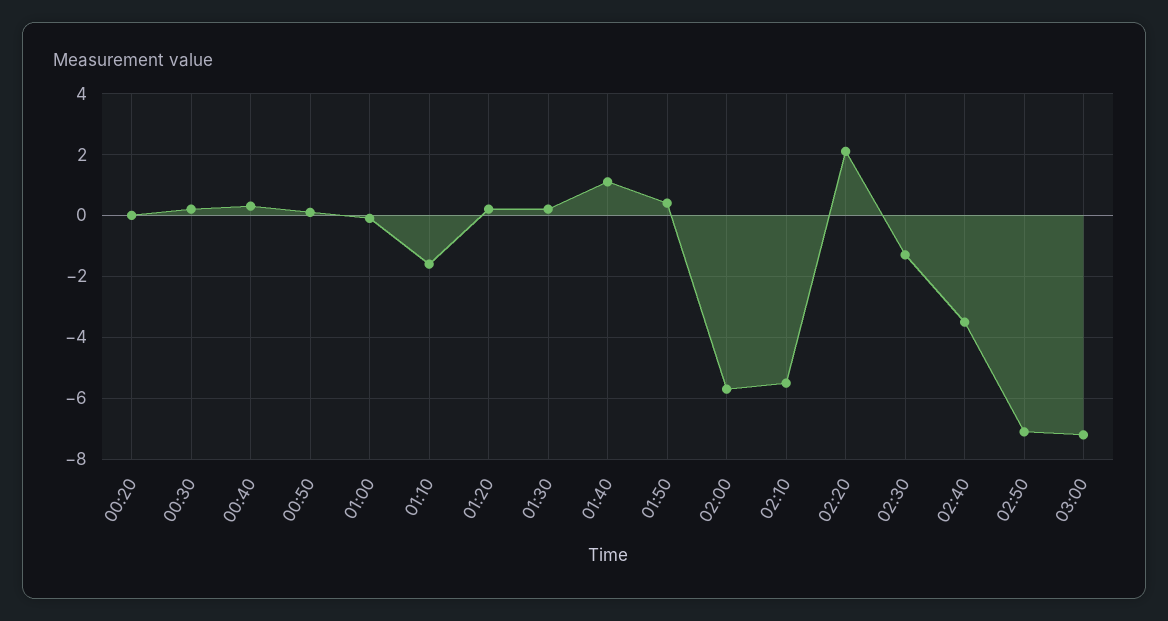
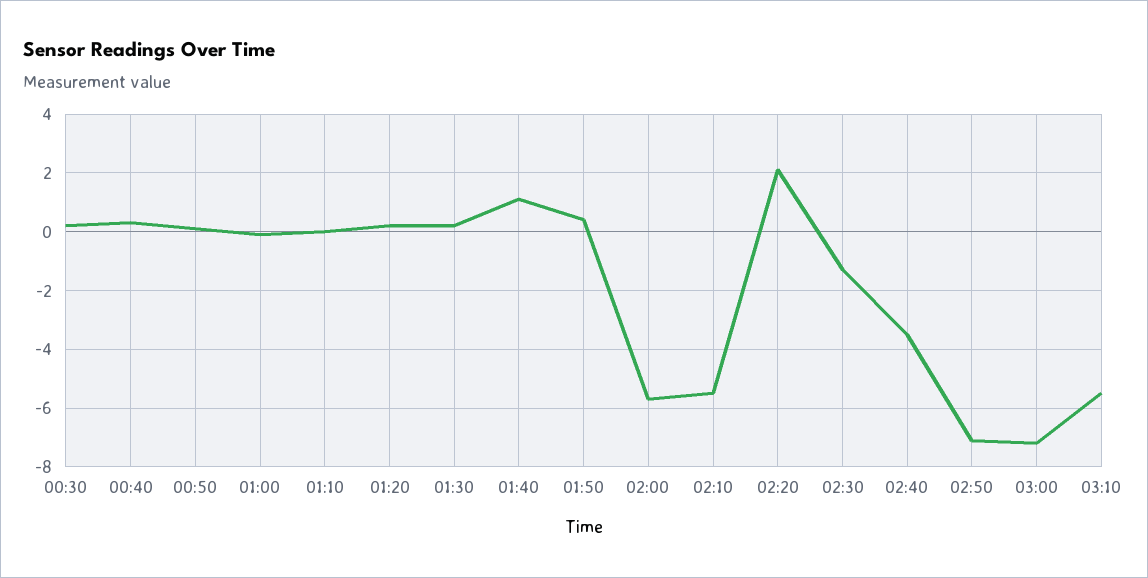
00:20: 0 -> none
01:10: -1.5 -> 0
03:10: none -> -5.5

